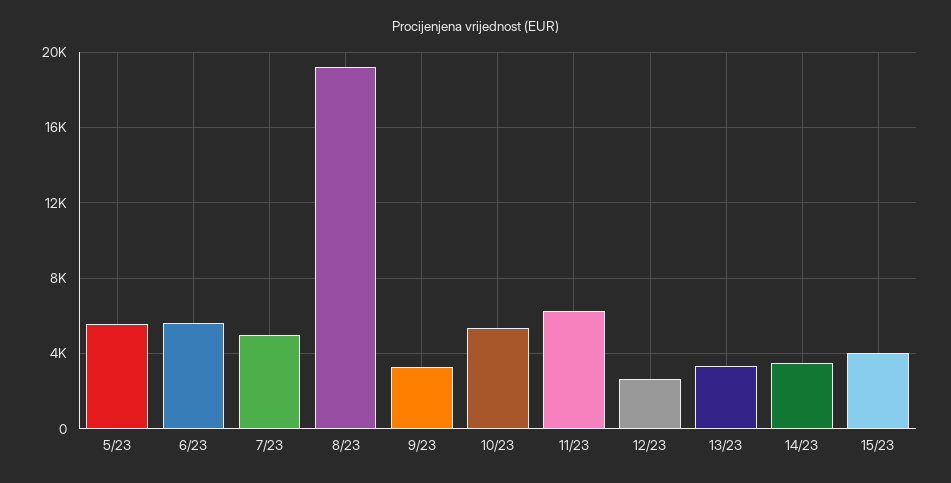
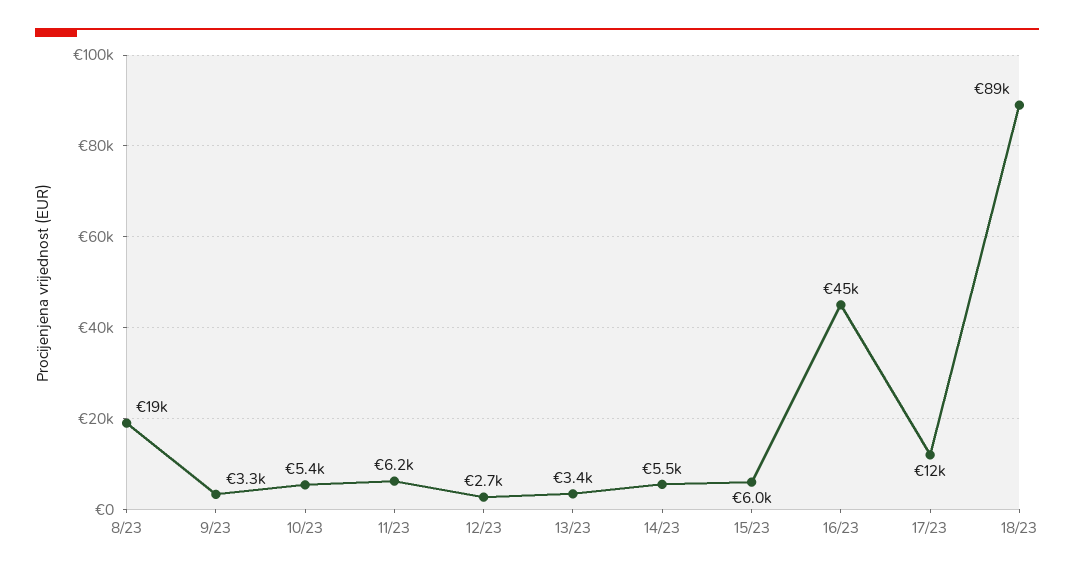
5/23: 5500 -> none
6/23: 5500 -> none
7/23: 5000 -> none
14/23: 3500 -> 5500
15/23: 4000 -> 6000
16/23: none -> 45000
17/23: none -> 12000
18/23: none -> 89000

